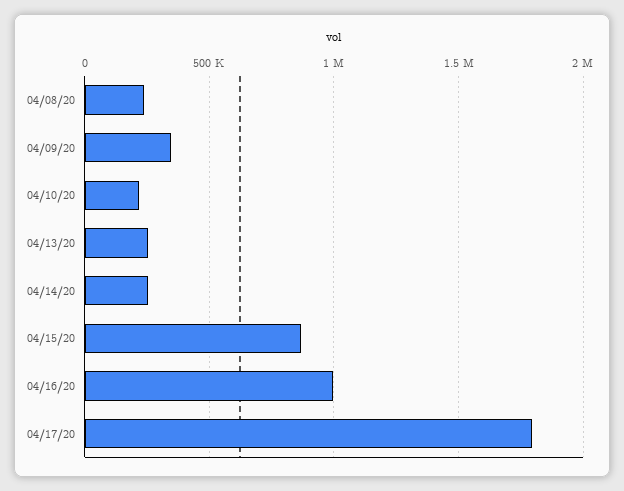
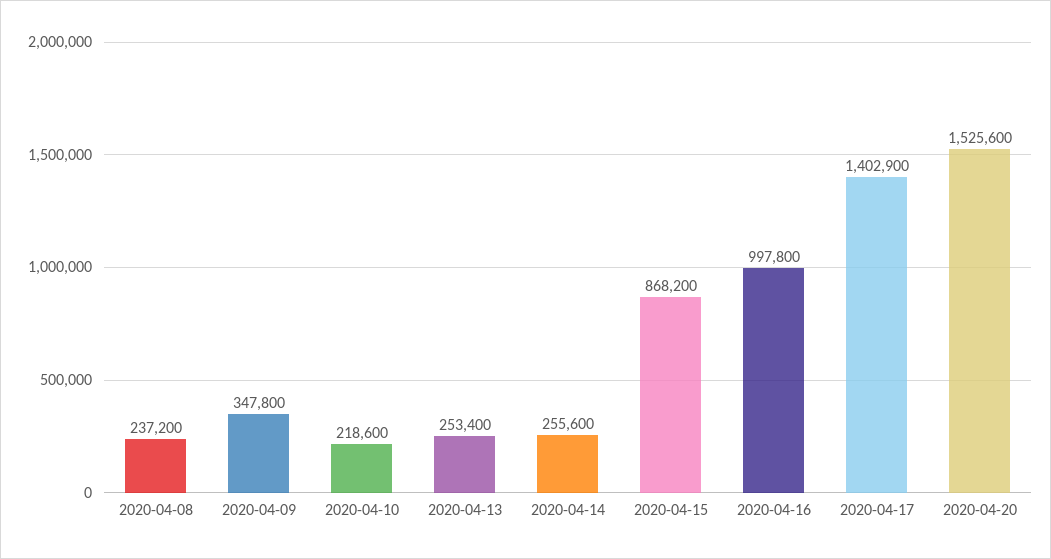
04/17/20: 1800000 -> 1402900
2020-04-20: none -> 1525600

